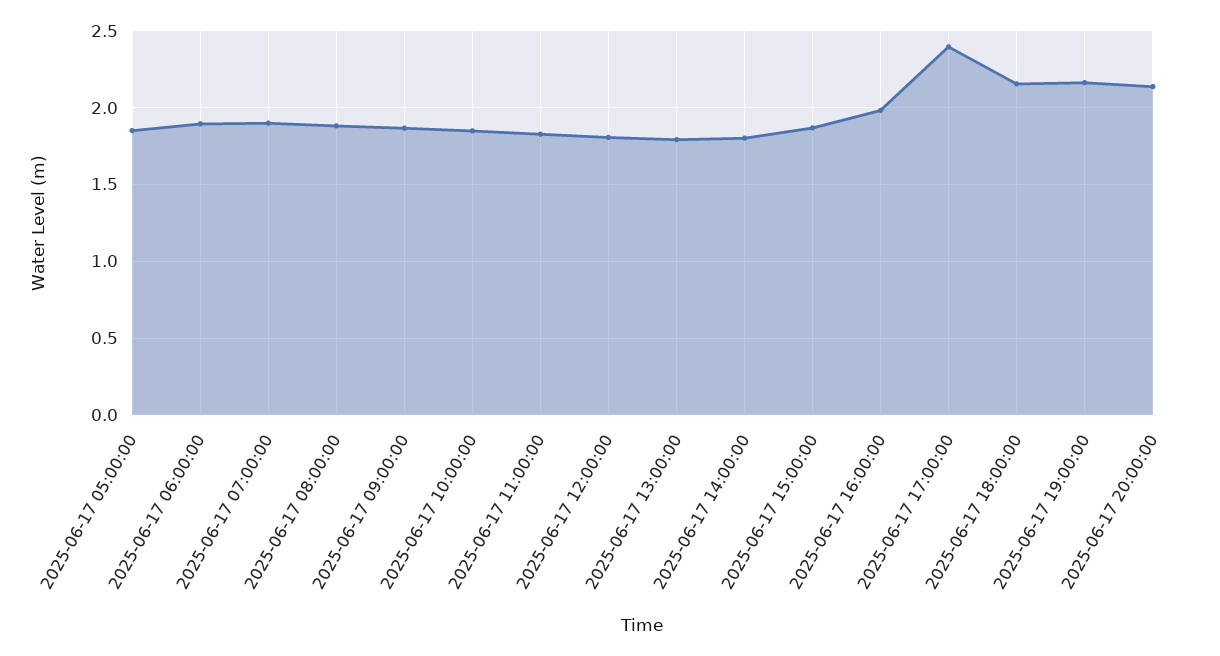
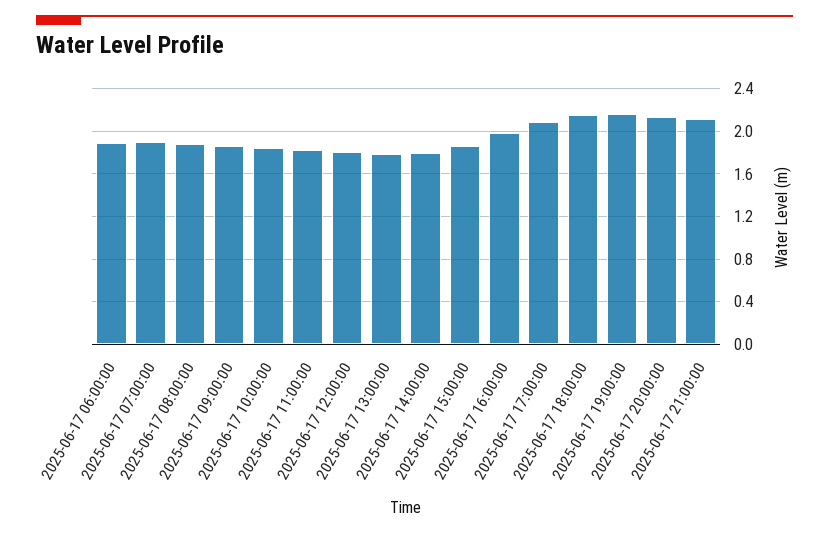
2025-06-17 05:00:00: 1.85 -> none
2025-06-17 17:00:00: 2.4 -> 2.1
2025-06-17 21:00:00: none -> 2.1

